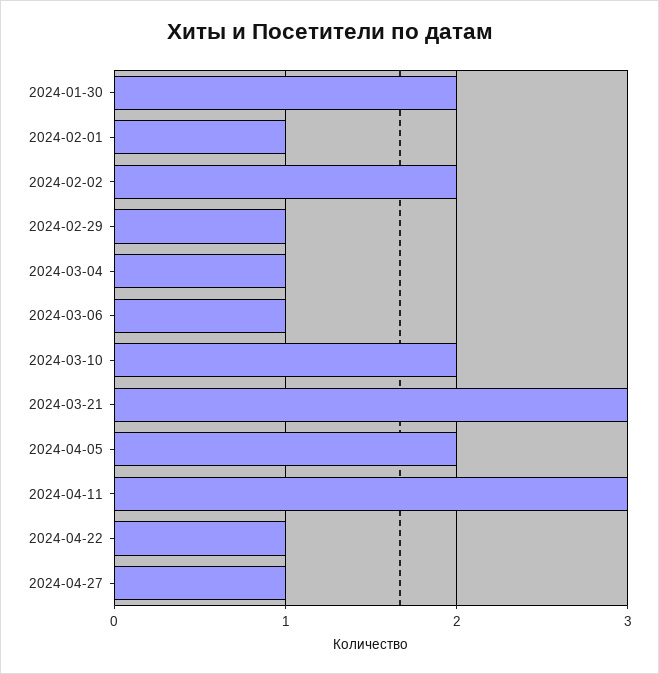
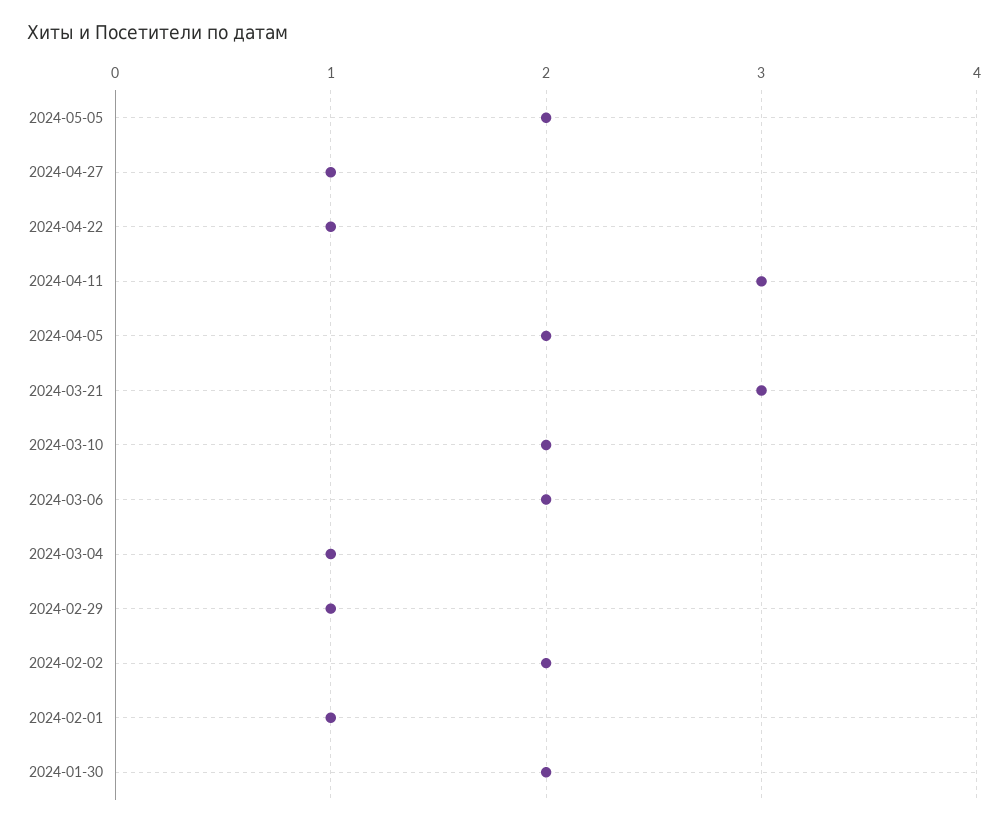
2024-03-06: 1 -> 2
2024-05-05: none -> 2

